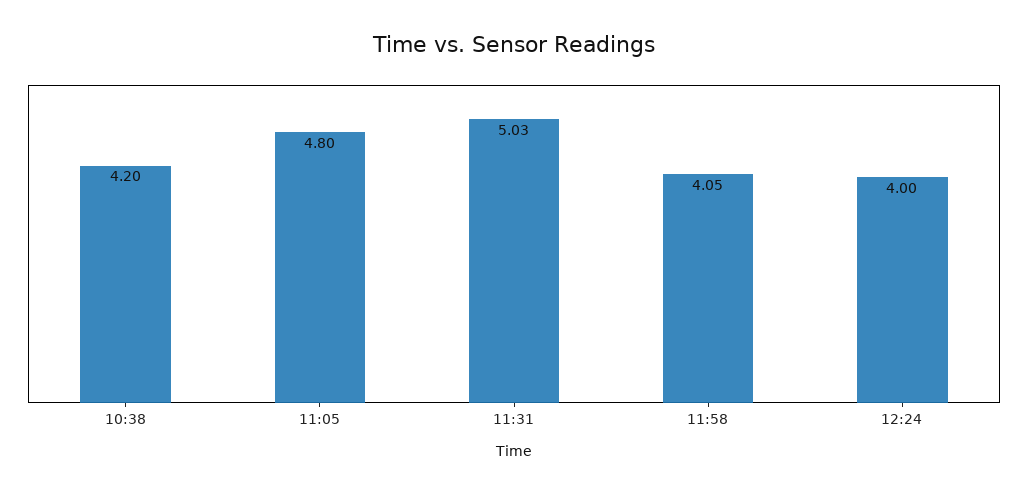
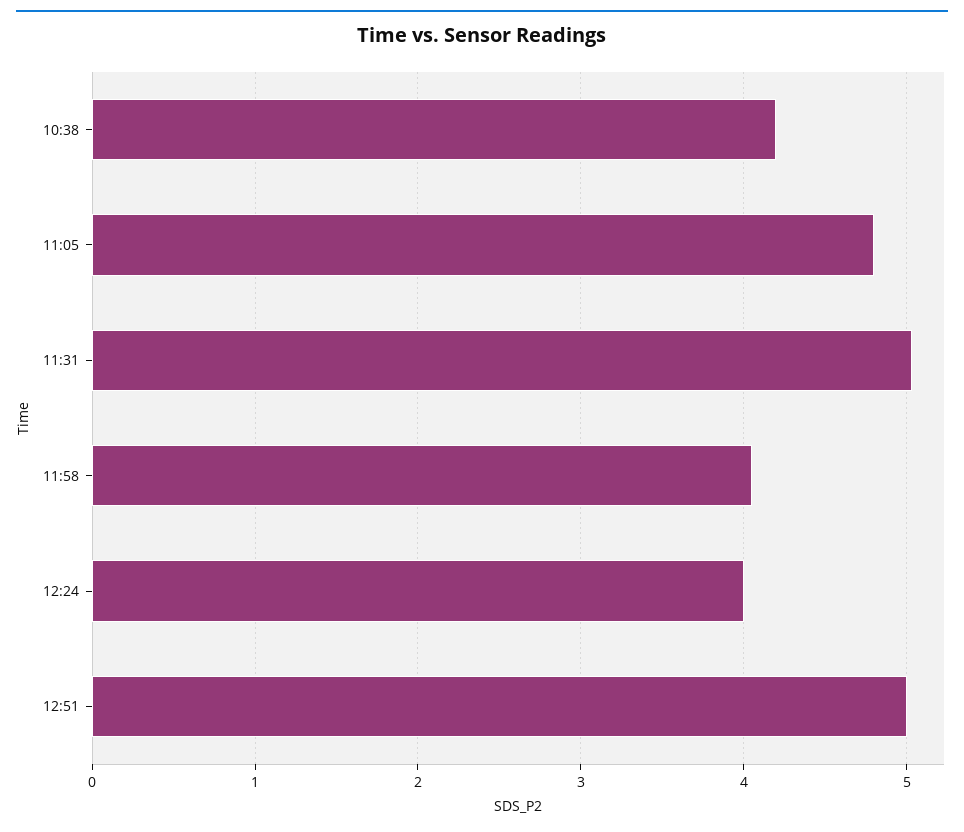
12:51: none -> 5

